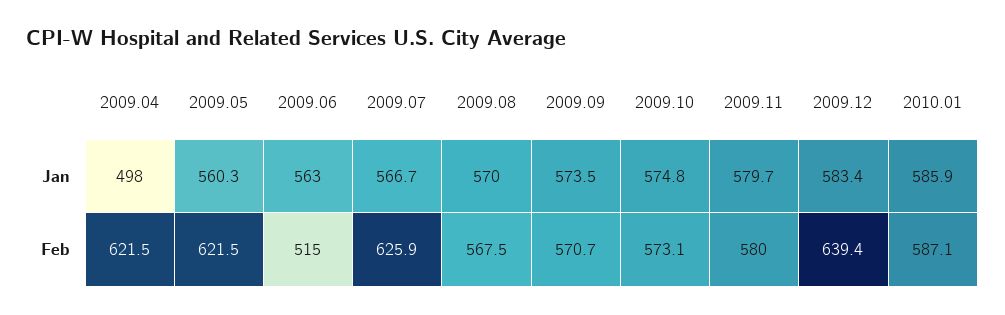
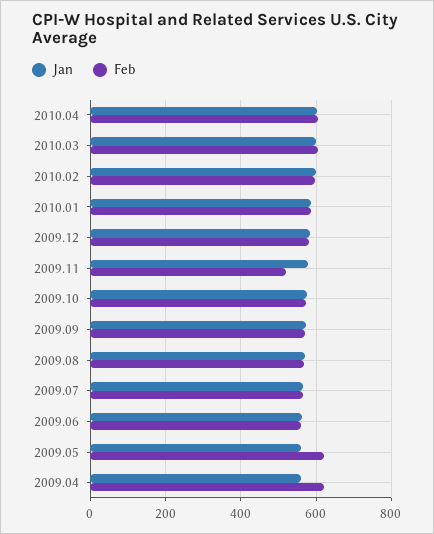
Jan, 2009.04: 498 -> 560
Feb, 2009.06: 515 -> 560
Feb, 2009.07: 625.9 -> 560
Feb, 2009.11: 580 -> 520
Feb, 2009.12: 639.4 -> 580
Jan, 2010.04: none -> 600
Feb, 2010.04: none -> 600
Jan, 2010.03: none -> 600
Feb, 2010.03: none -> 600
Jan, 2010.02: none -> 600
Feb, 2010.02: none -> 600

